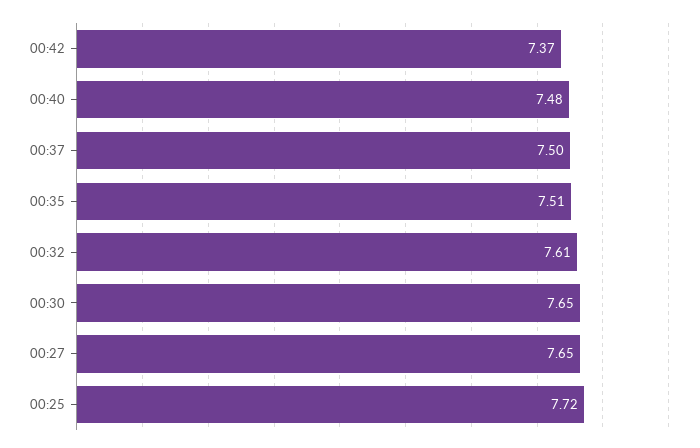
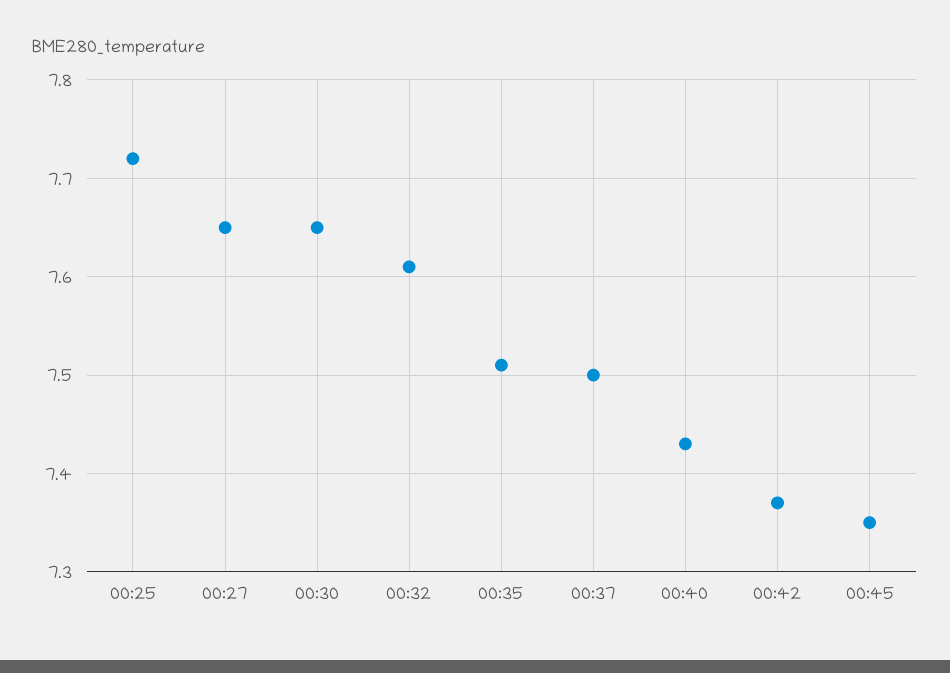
00:40: 7.48 -> 7.43
00:45: none -> 7.35

